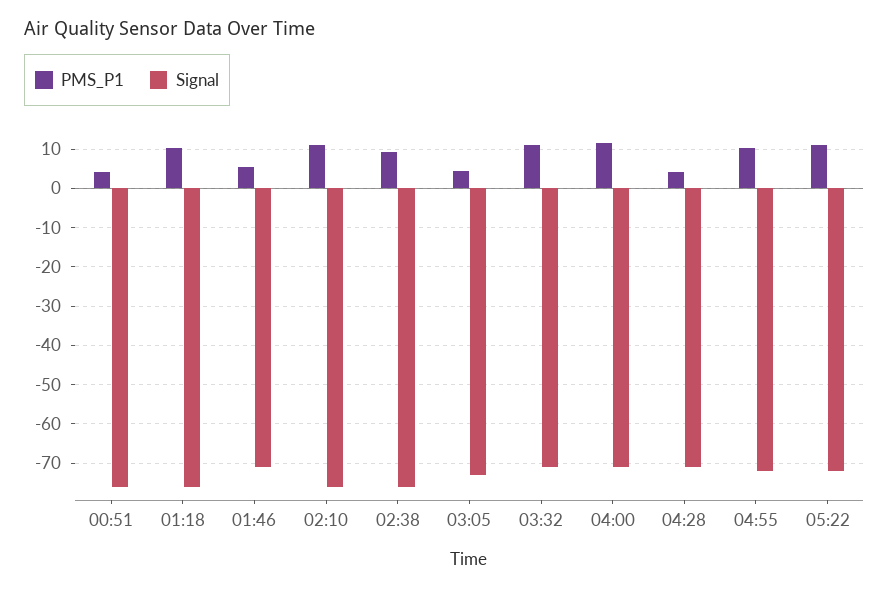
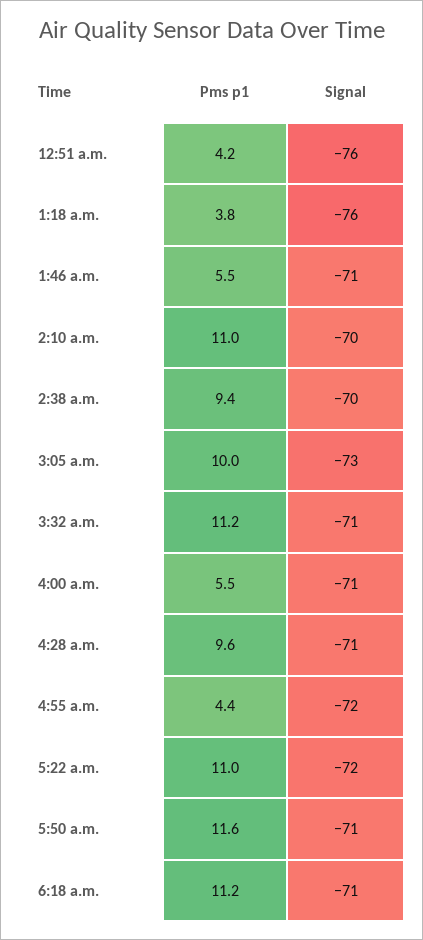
PMS_P1, 01:18: 10 -> 3.8
Signal, 02:10: -76 -> -70
Signal, 02:38: -76 -> -70
PMS_P1, 03:05: 4 -> 10
PMS_P1, 04:00: 12 -> 5.5
PMS_P1, 04:28: 4 -> 9.6
PMS_P1, 04:55: 10 -> 4.4
PMS_P1, 5:50 a.m.: none -> 11.6
Signal, 5:50 a.m.: none -> -71
PMS_P1, 6:18 a.m.: none -> 11.2
Signal, 6:18 a.m.: none -> -71

